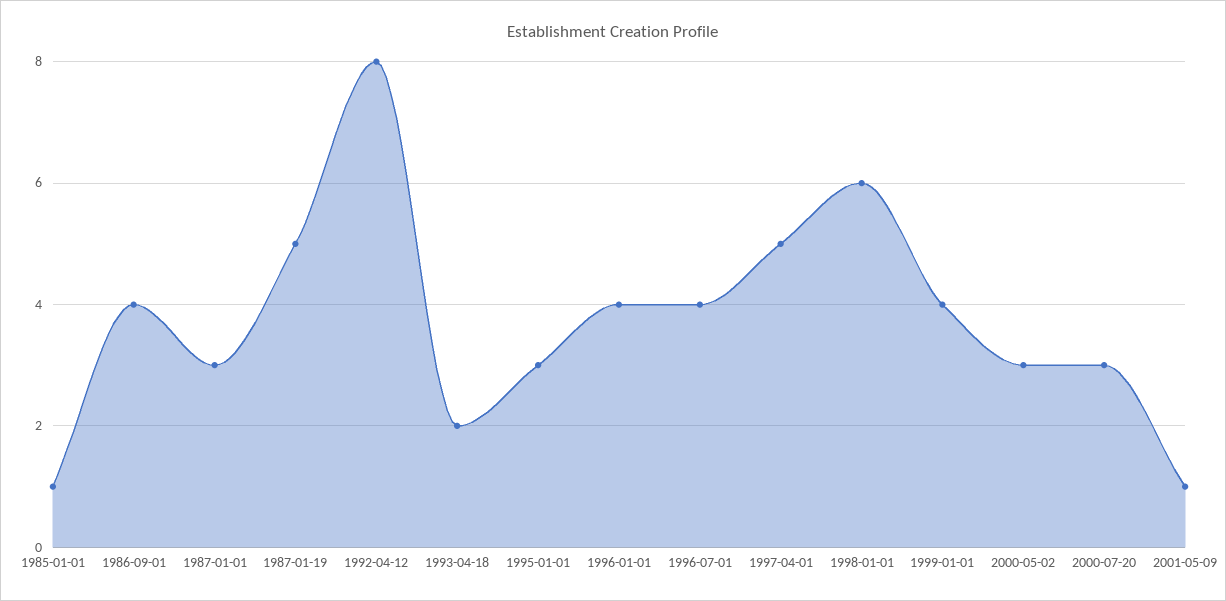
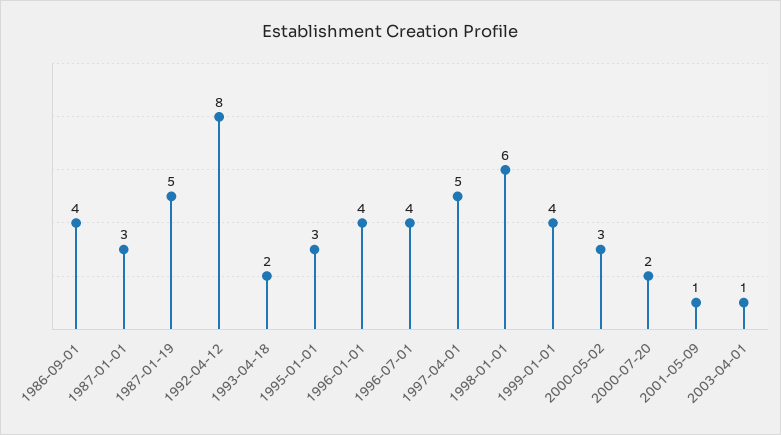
1985-01-01: 1 -> none
2000-07-20: 3 -> 2
2003-04-01: none -> 1

